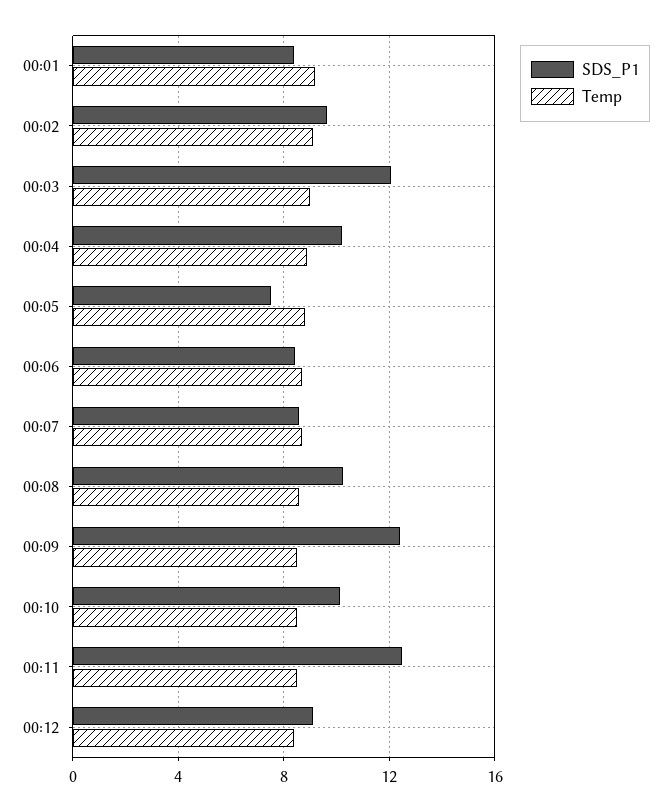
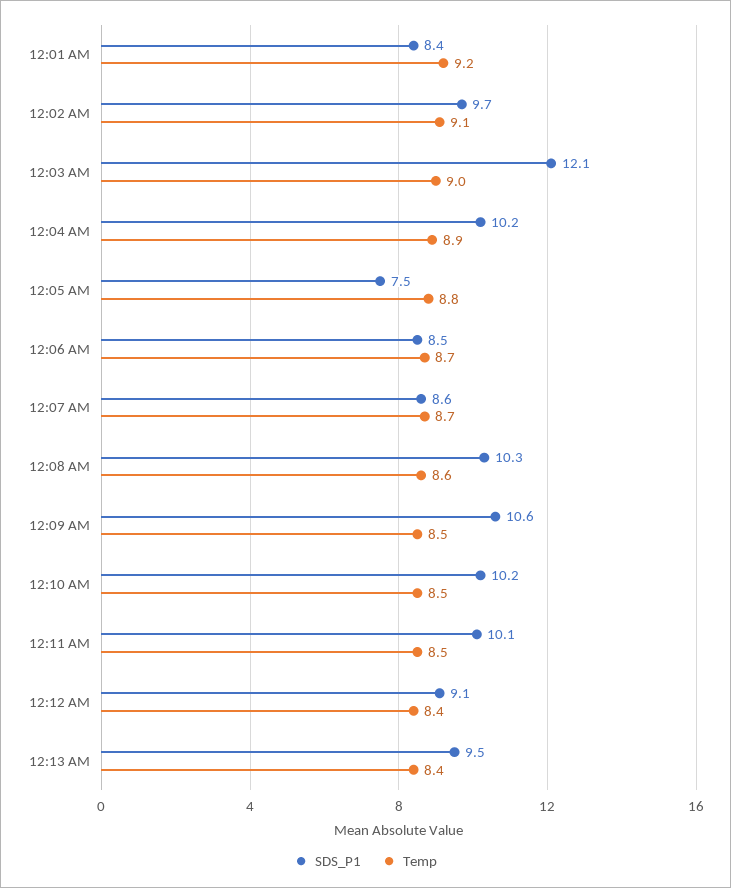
SDS_P1, 00:09: 12.5 -> 10.6
SDS_P1, 00:11: 12.5 -> 10.1
SDS_P1, 12:13 AM: none -> 9.5
Temp, 12:13 AM: none -> 8.4

